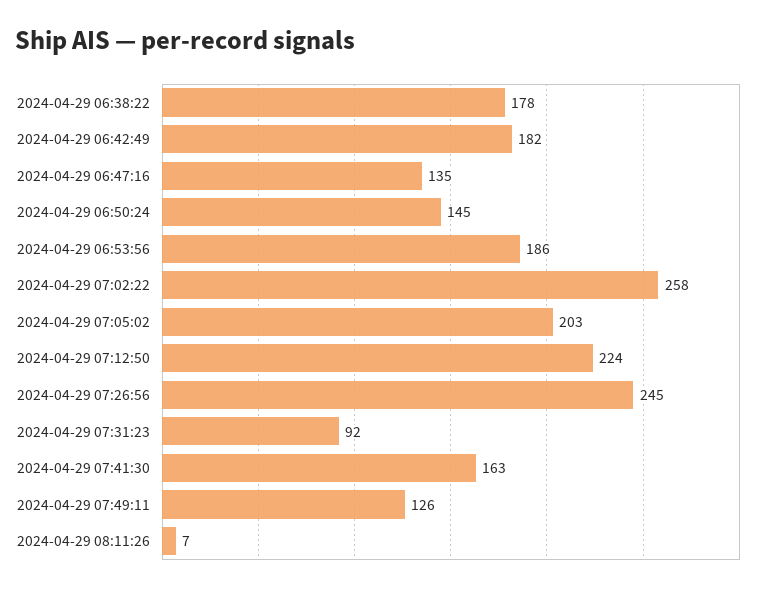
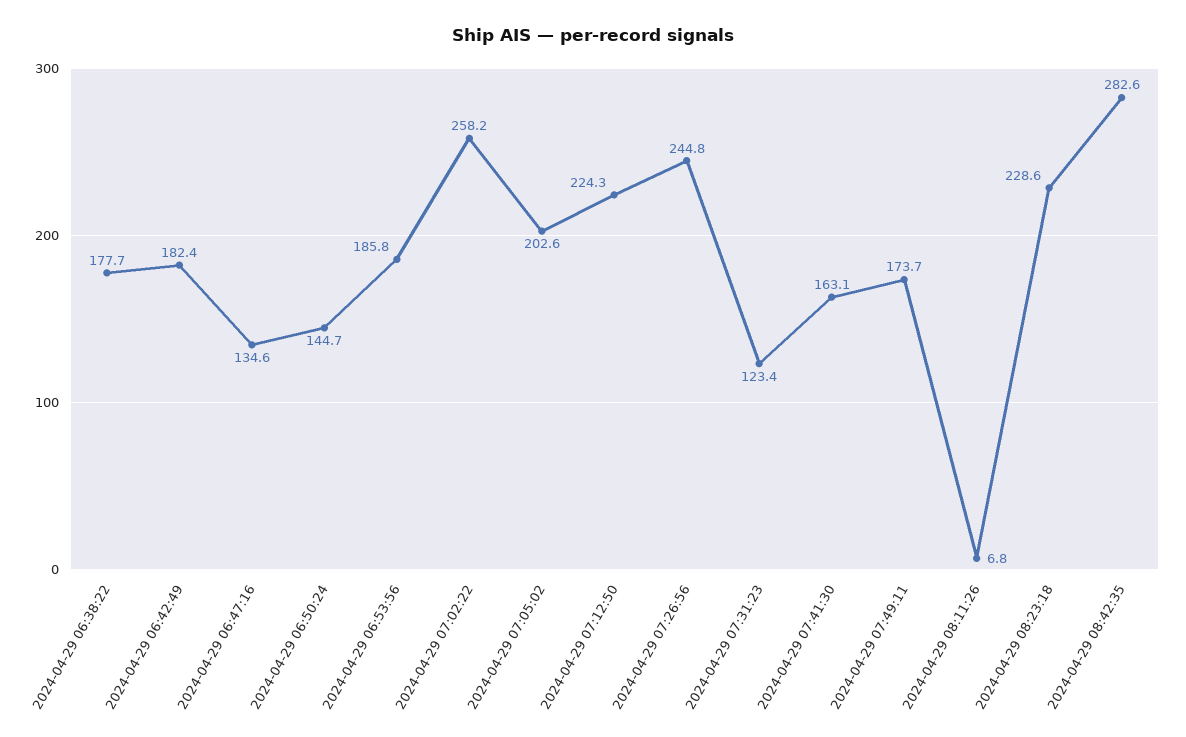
2024-04-29 07:31:23: 92 -> 123.4
2024-04-29 07:49:11: 126 -> 173.7
2024-04-29 08:23:18: none -> 228.6
2024-04-29 08:42:35: none -> 282.6

